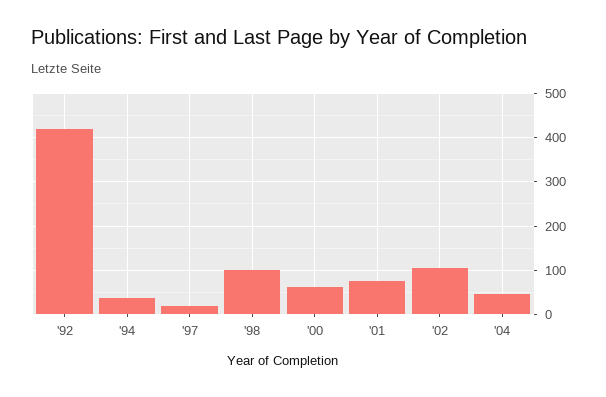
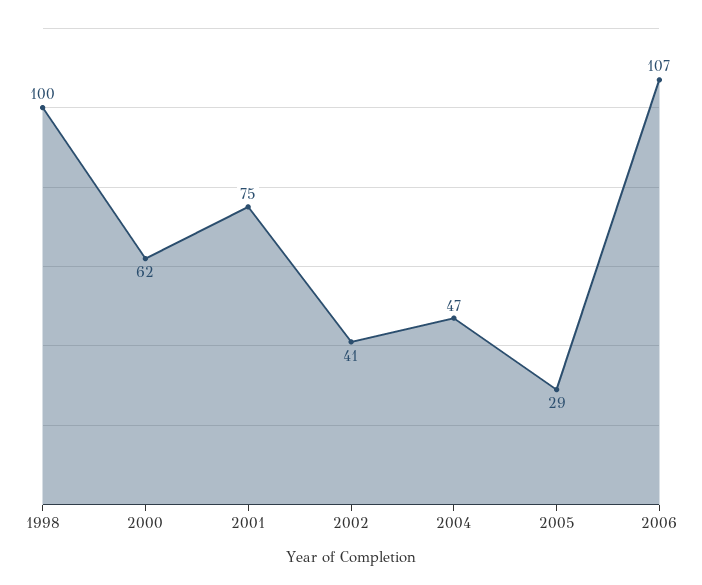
'92: 420 -> none
'94: 40 -> none
'97: 20 -> none
'02: 100 -> 41
2005: none -> 29
2006: none -> 107

